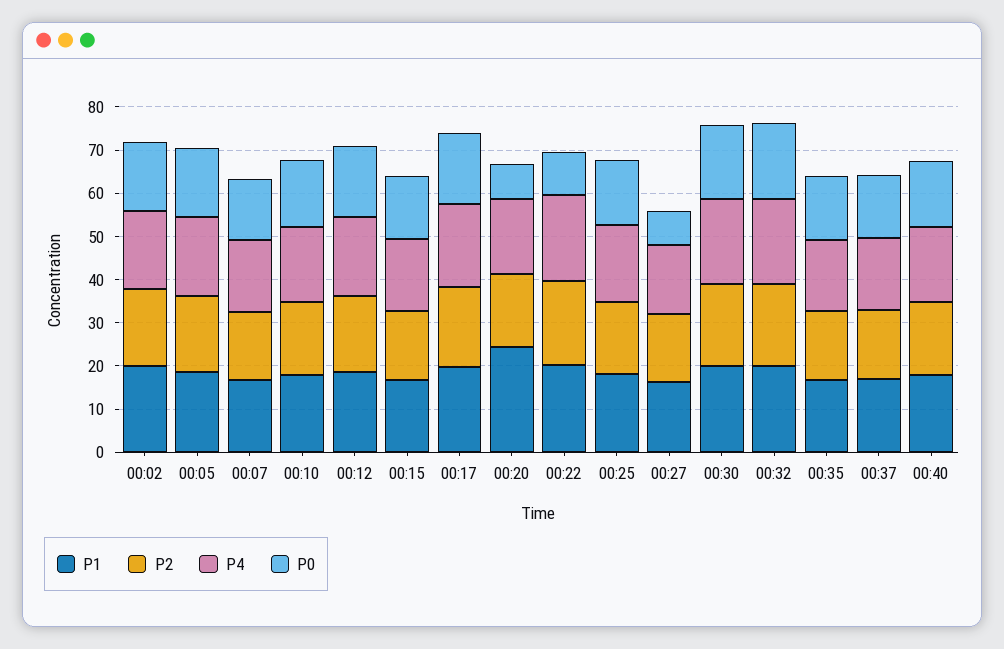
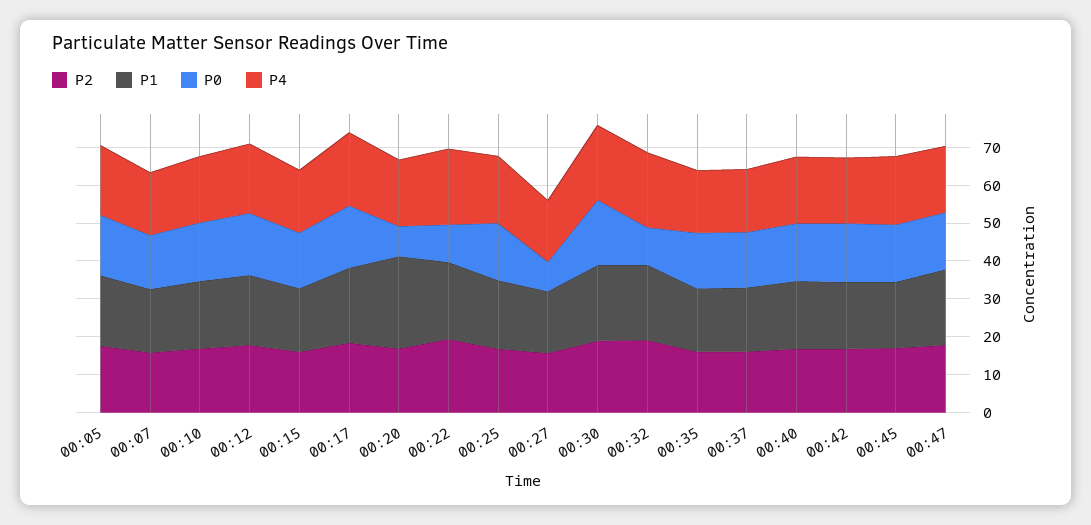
P1, 00:02: 20 -> none
P2, 00:02: 18 -> none
P4, 00:02: 18 -> none
P0, 00:02: 16 -> none
P0, 00:32: 18 -> 10
P2, 00:42: none -> 17.5
P1, 00:42: none -> 17.5
P0, 00:42: none -> 15
P4, 00:42: none -> 17.5
P2, 00:45: none -> 17.5
P1, 00:45: none -> 17.5
P0, 00:45: none -> 15
P4, 00:45: none -> 17.5
P2, 00:47: none -> 17.5
P1, 00:47: none -> 20
P0, 00:47: none -> 15
P4, 00:47: none -> 17.5

